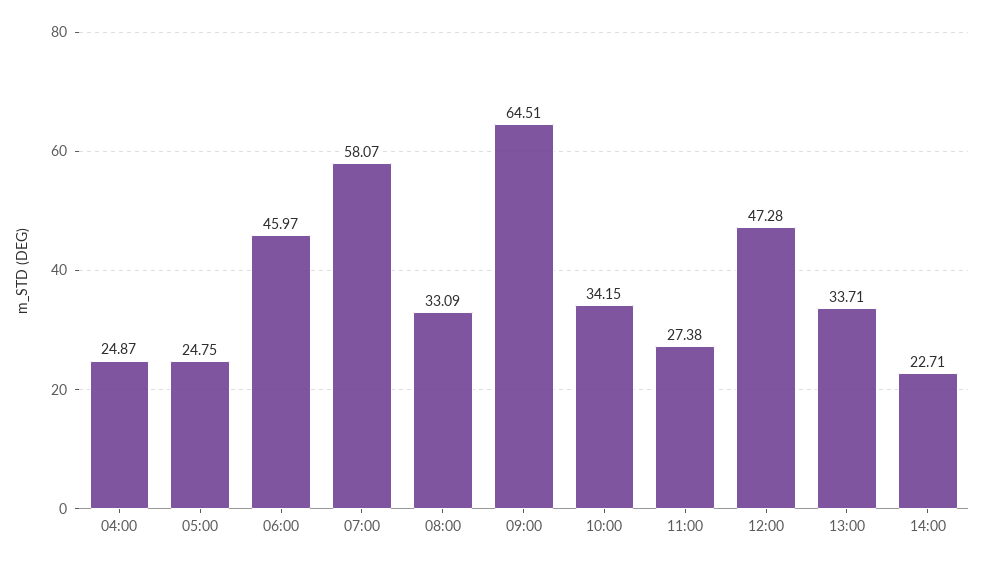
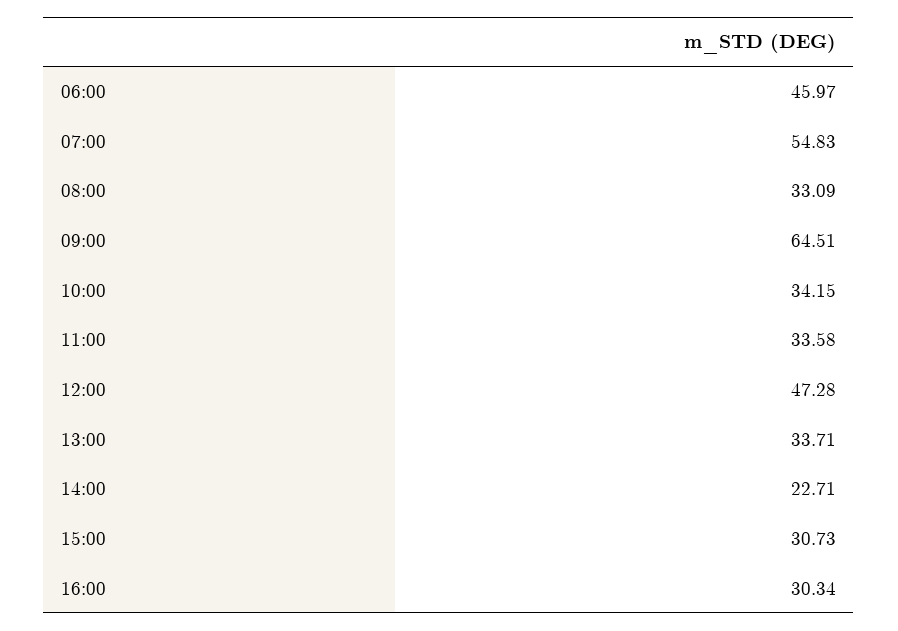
04:00: 24.87 -> none
05:00: 24.75 -> none
07:00: 58.07 -> 54.83
11:00: 27.38 -> 33.58
15:00: none -> 30.73
16:00: none -> 30.34

